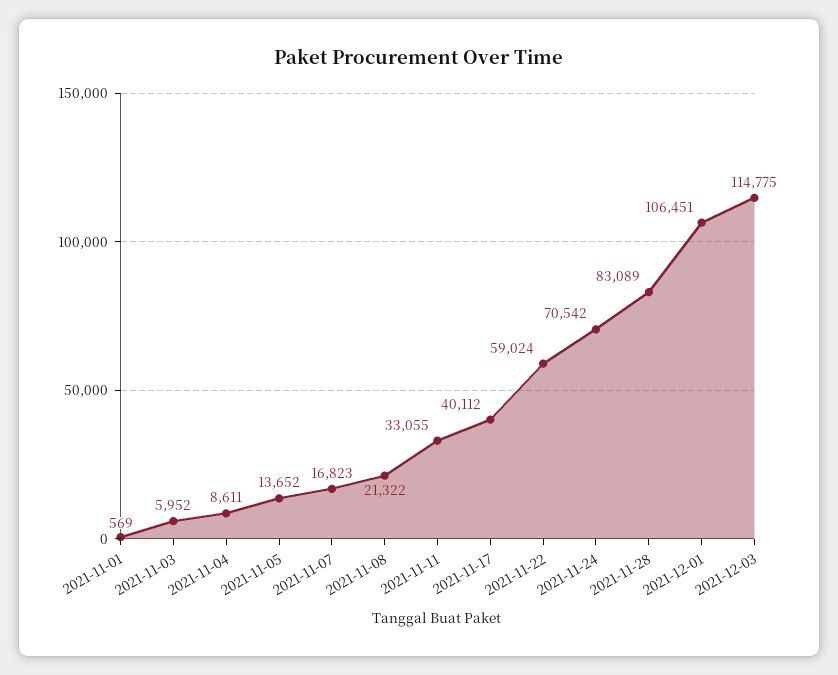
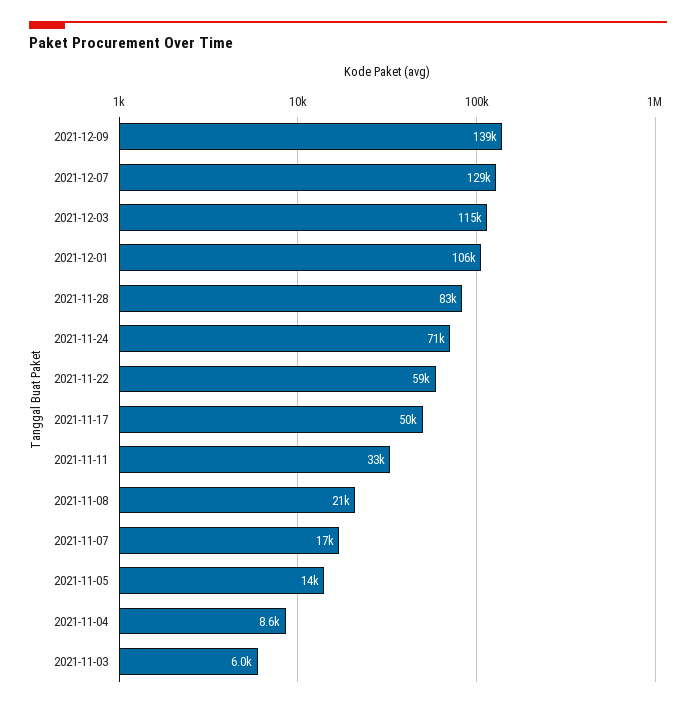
2021-11-01: 569 -> none
2021-11-17: 40112 -> 50000
2021-12-09: none -> 139000
2021-12-07: none -> 129000

